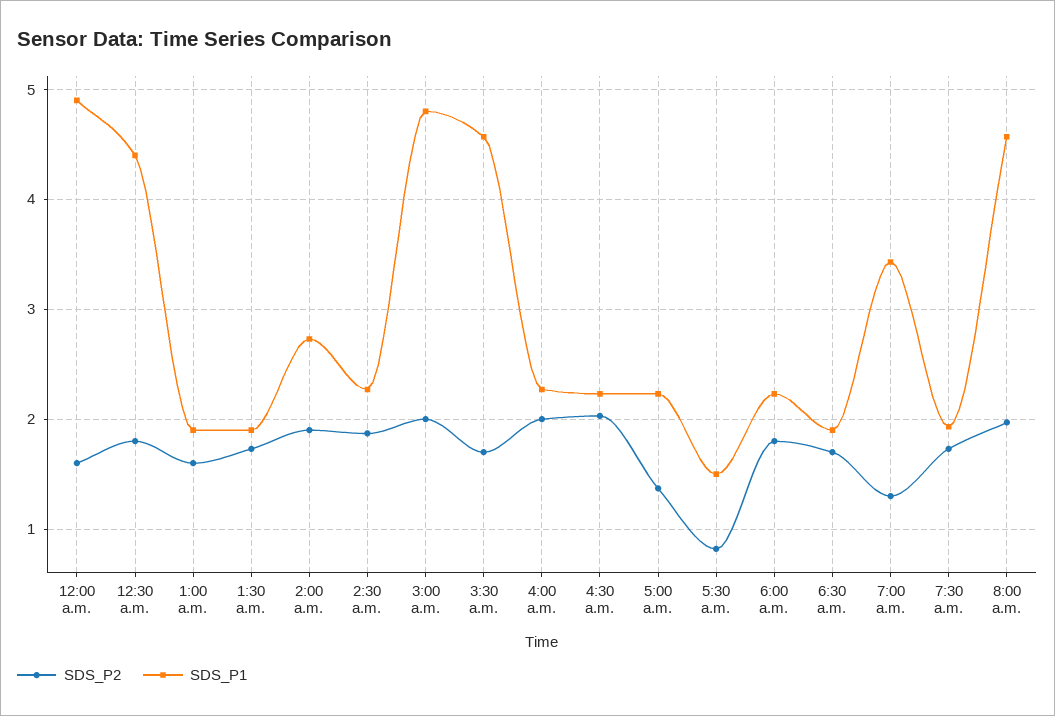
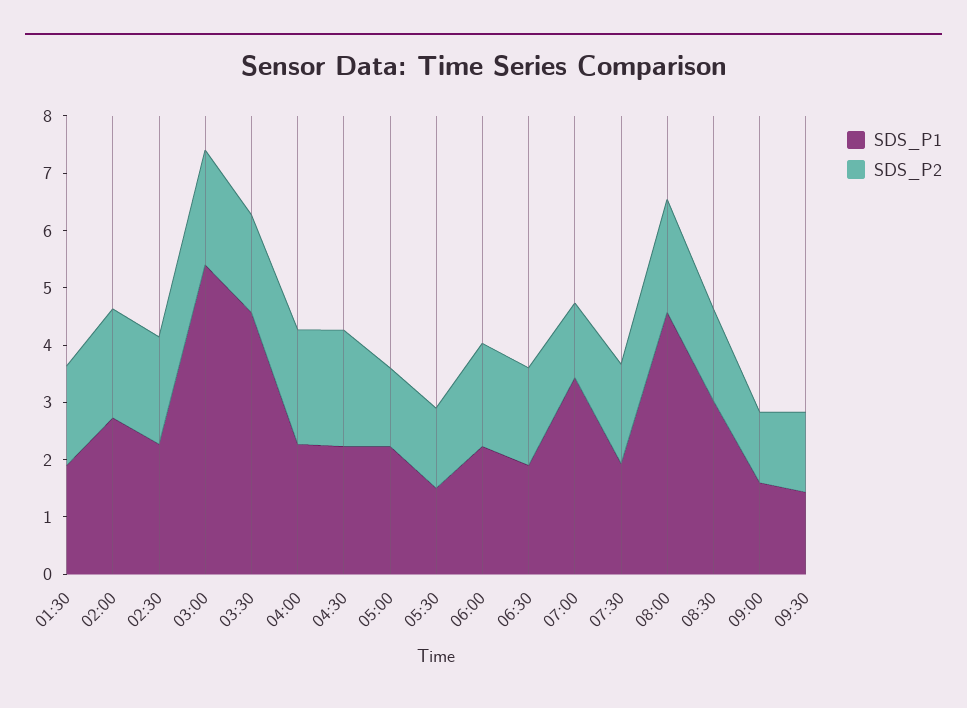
SDS_P2, 12:00 a.m.: 1.6 -> none
SDS_P1, 12:00 a.m.: 4.9 -> none
SDS_P2, 12:30 a.m.: 1.8 -> none
SDS_P1, 12:30 a.m.: 4.4 -> none
SDS_P2, 1:00 a.m.: 1.6 -> none
SDS_P1, 1:00 a.m.: 1.9 -> none
SDS_P1, 3:00 a.m.: 4.8 -> 5.4
SDS_P2, 5:30 a.m.: 0.8 -> 1.4
SDS_P1, 08:30: none -> 3
SDS_P2, 08:30: none -> 1.6
SDS_P1, 09:00: none -> 1.6
SDS_P2, 09:00: none -> 1.2
SDS_P1, 09:30: none -> 1.4
SDS_P2, 09:30: none -> 1.4

